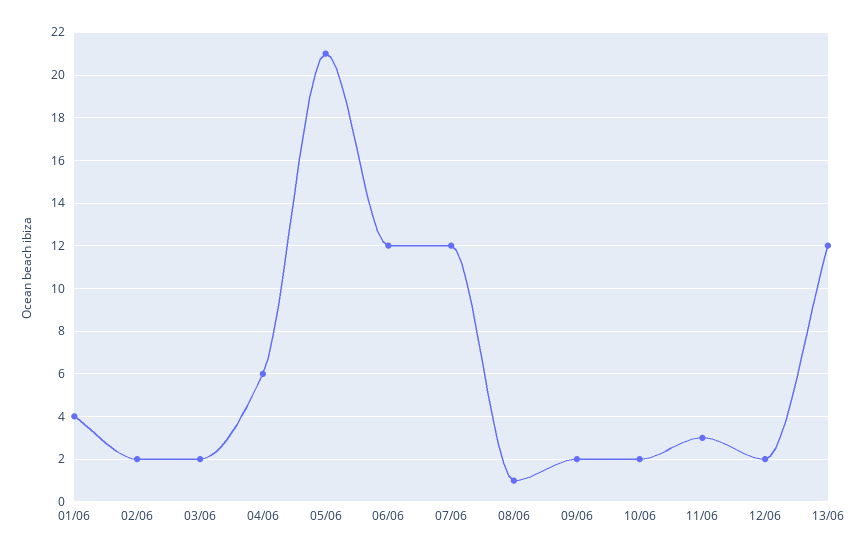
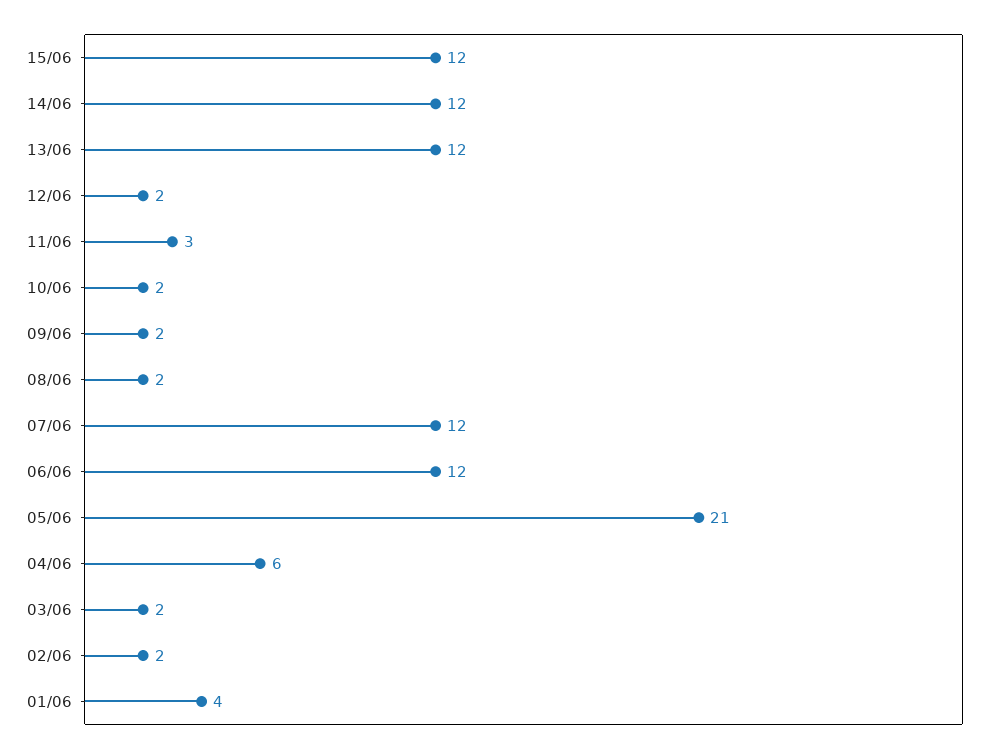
08/06: 1 -> 2
15/06: none -> 12
14/06: none -> 12

